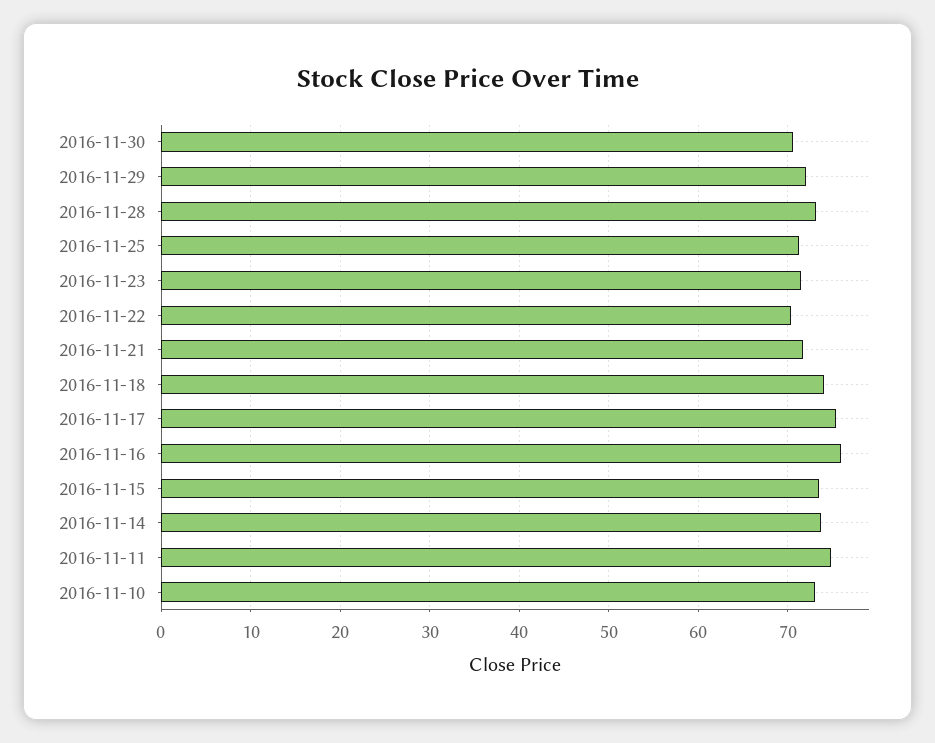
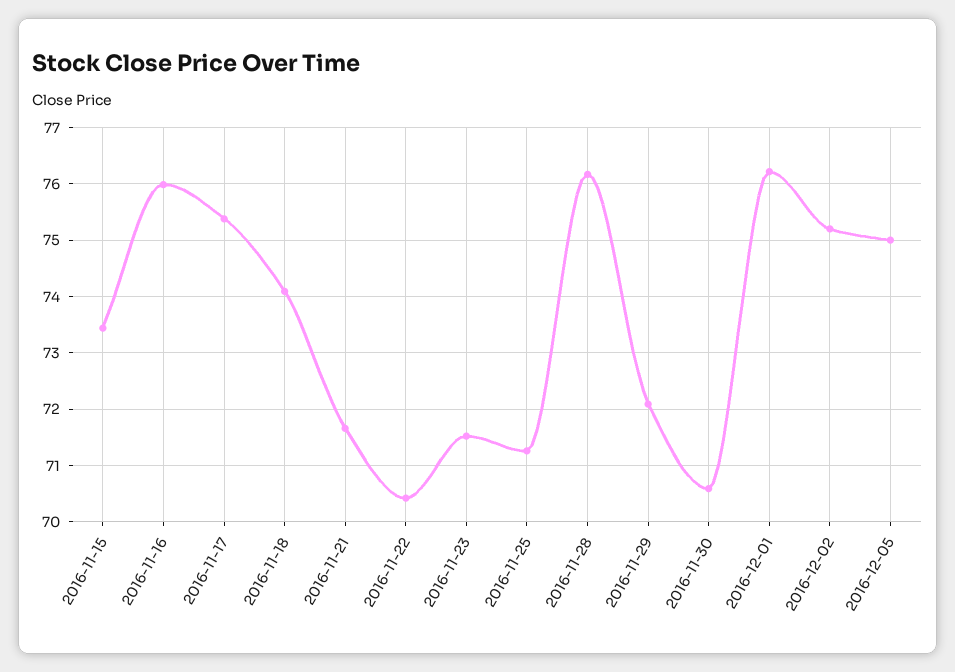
2016-11-28: 73 -> 76.2
2016-11-14: 74 -> none
2016-11-11: 75 -> none
2016-11-10: 73 -> none
2016-12-01: none -> 76.2
2016-12-02: none -> 75.2
2016-12-05: none -> 75

